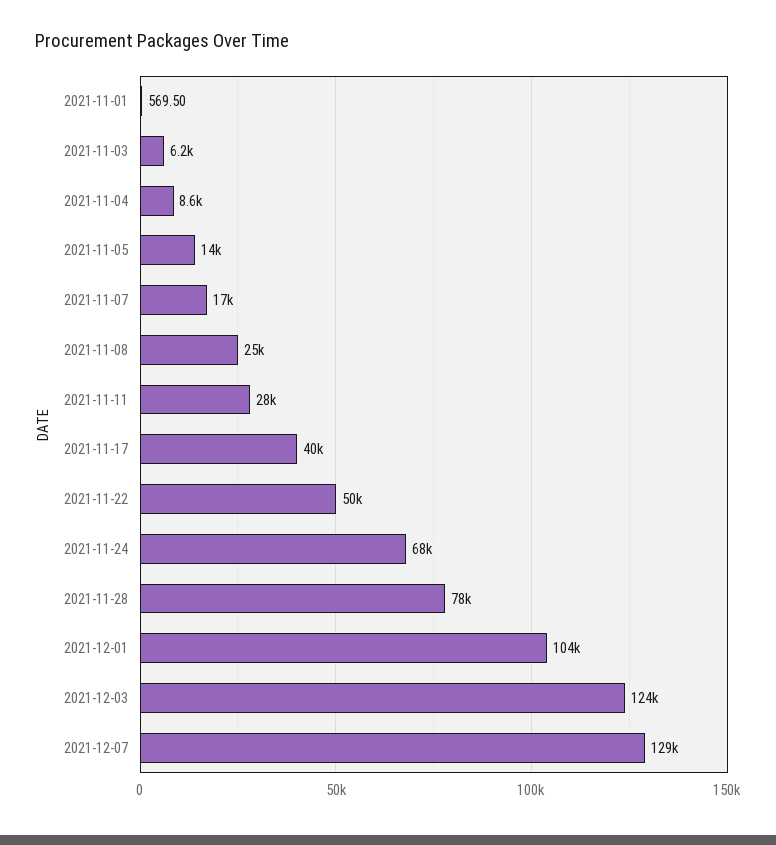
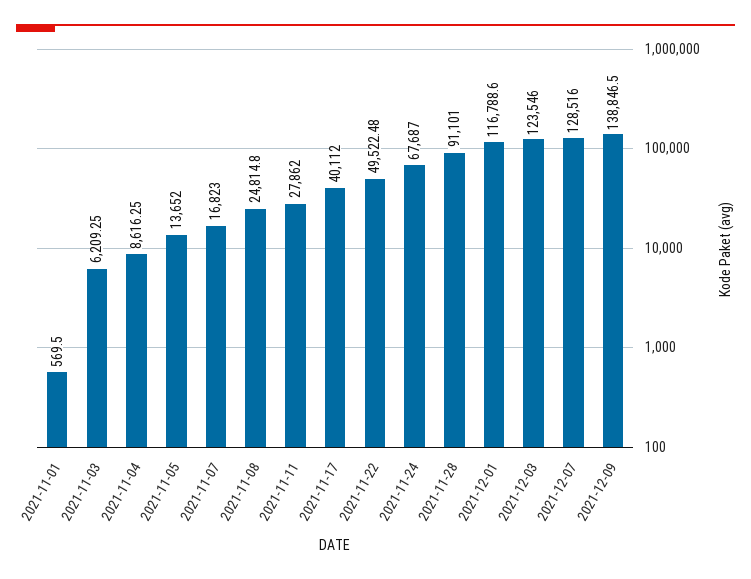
2021-11-28: 78000 -> 91101
2021-12-01: 104000 -> 116788.6
2021-12-09: none -> 138846.5

